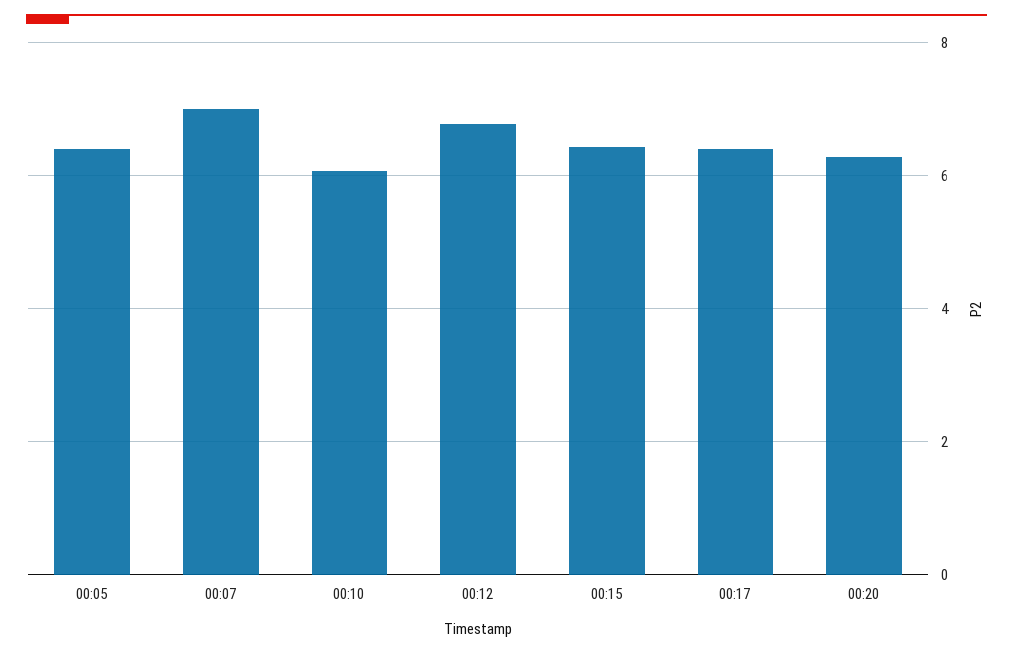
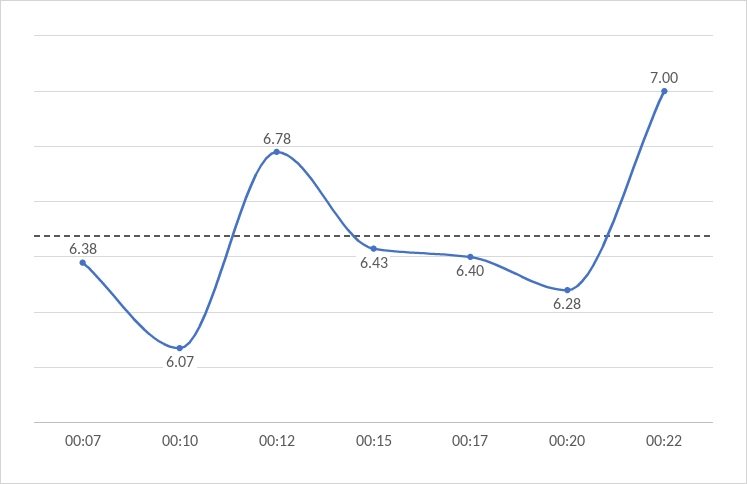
00:05: 6.4 -> none
00:07: 7 -> 6.38
00:22: none -> 7

